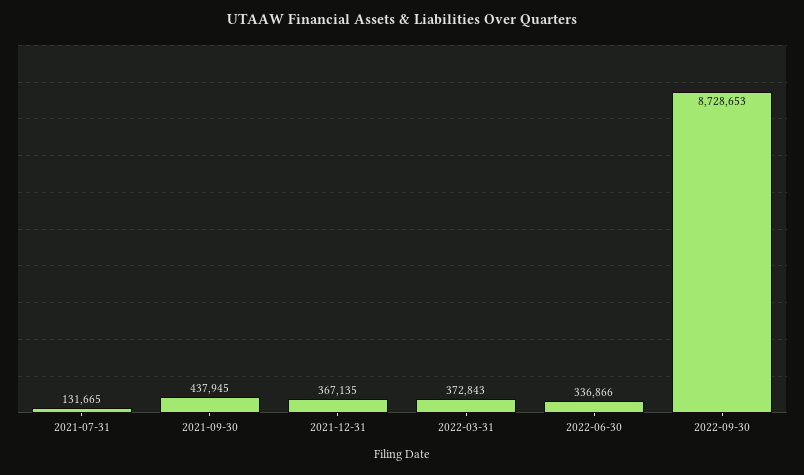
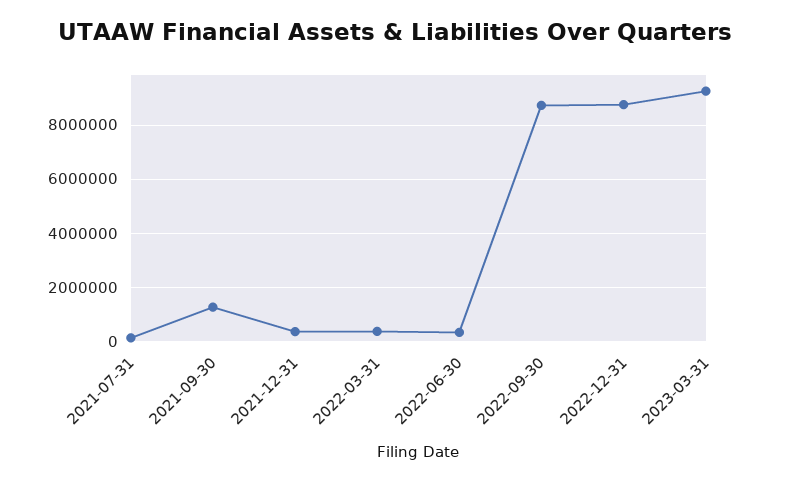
2021-09-30: 437945 -> 1250000
2022-12-31: none -> 8750000
2023-03-31: none -> 9250000

